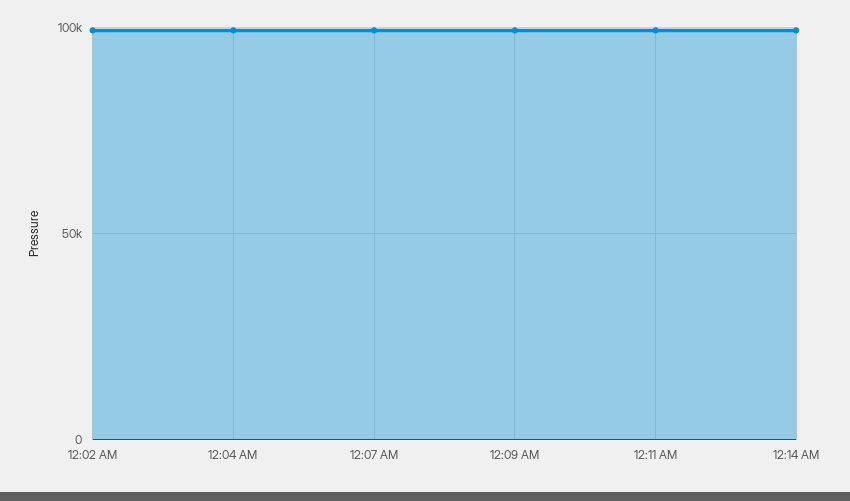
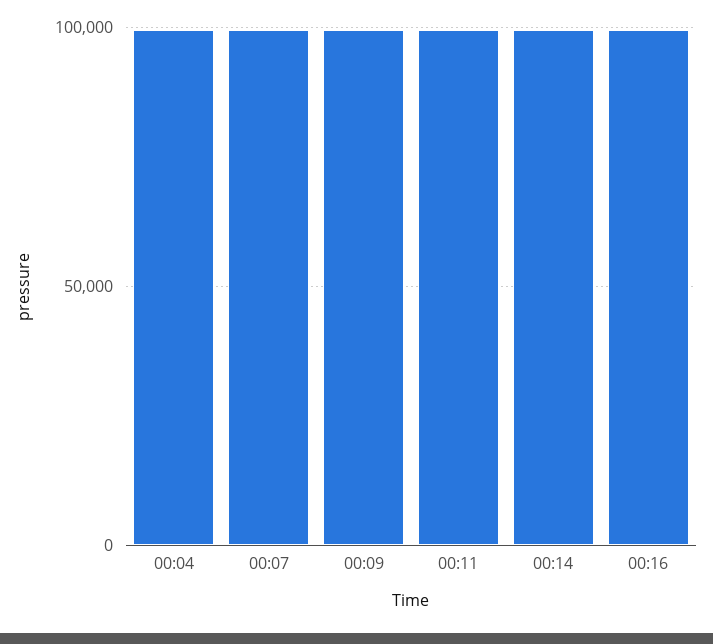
12:02 AM: 100000 -> none
00:16: none -> 100000

